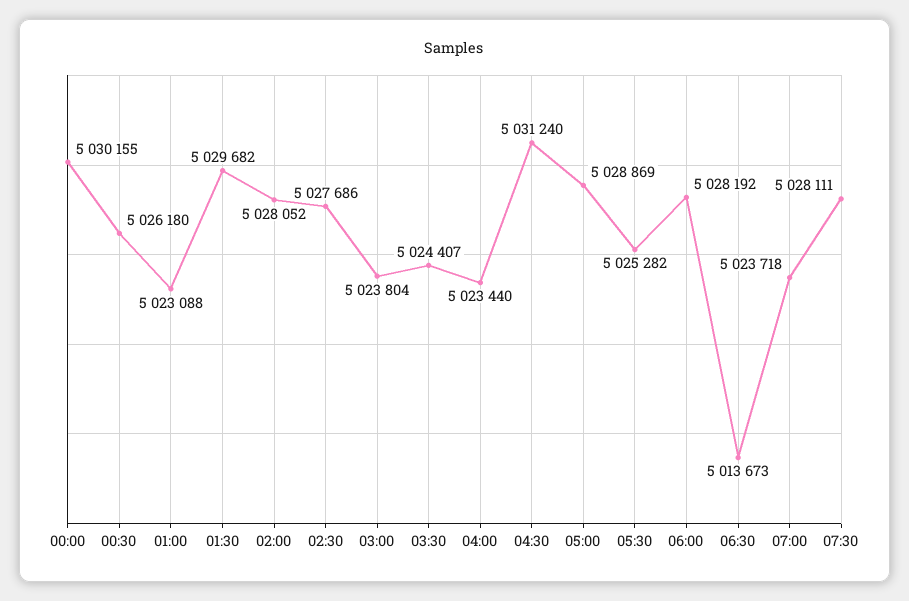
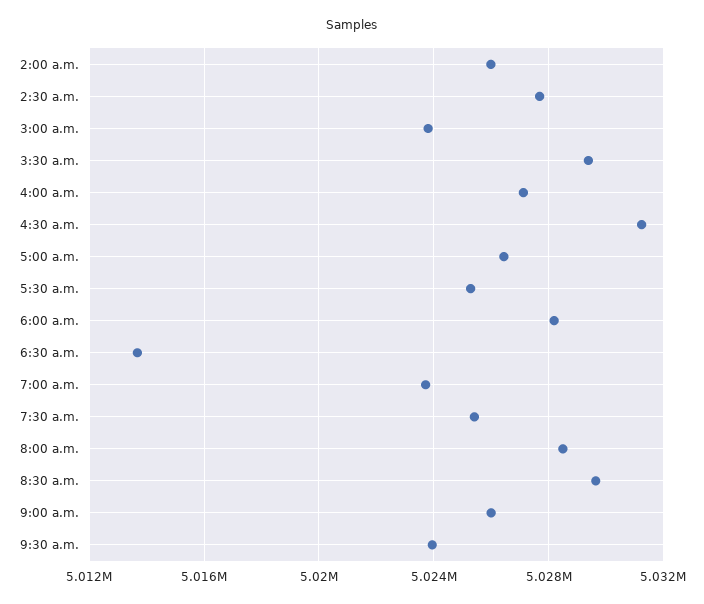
00:00: 5030155 -> none
00:30: 5026180 -> none
01:00: 5023088 -> none
01:30: 5029682 -> none
02:00: 5028052 -> 5026000
03:30: 5024407 -> 5029500
04:00: 5023440 -> 5027000
05:00: 5028869 -> 5026500
07:30: 5028111 -> 5025500
8:00 a.m.: none -> 5028500
8:30 a.m.: none -> 5029500
9:00 a.m.: none -> 5026000
9:30 a.m.: none -> 5024000

